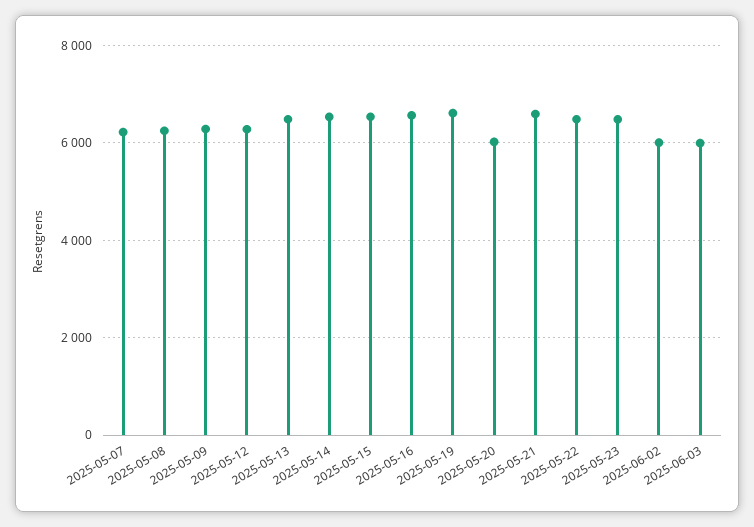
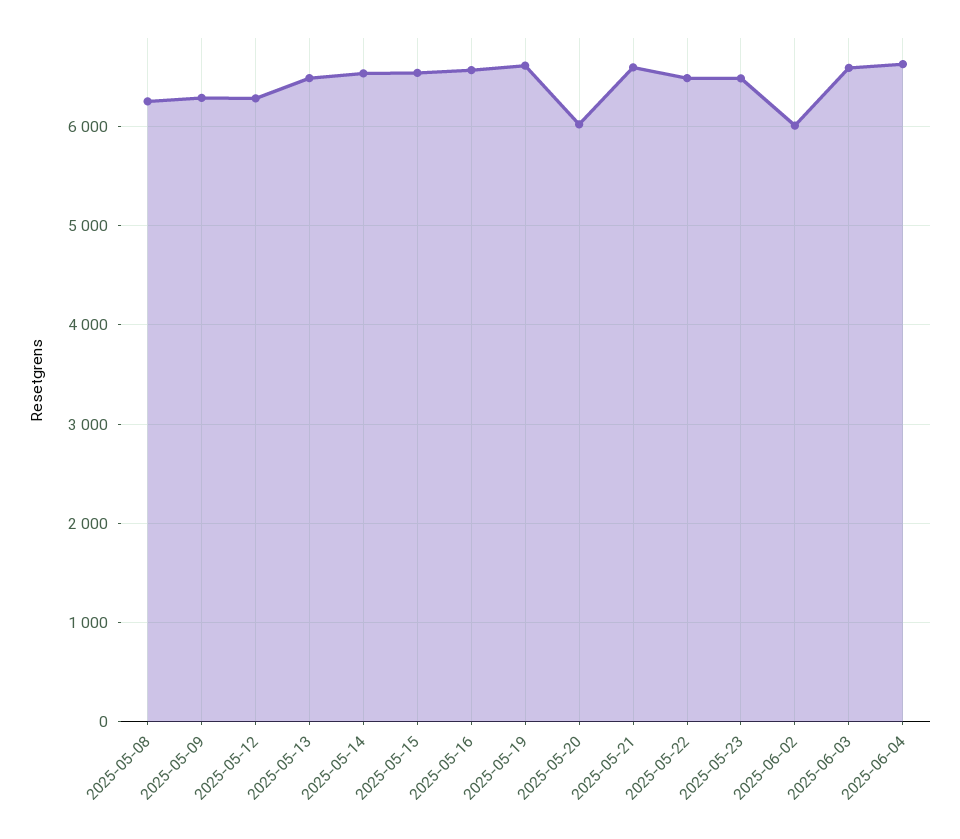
2025-05-07: 6200 -> none
2025-06-03: 6000 -> 6600
2025-06-04: none -> 6600

